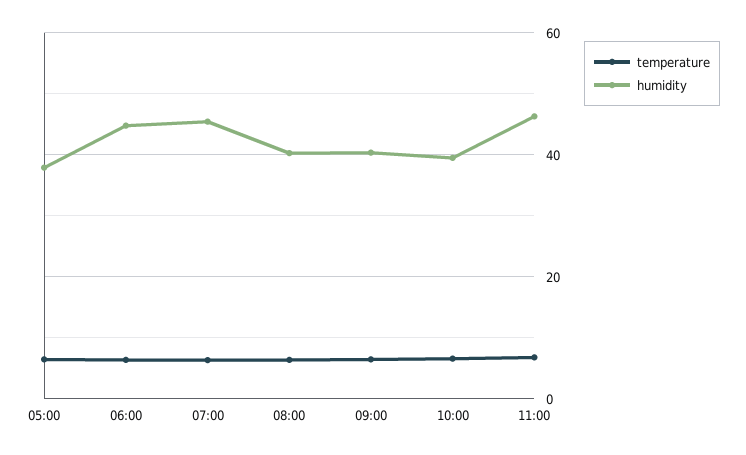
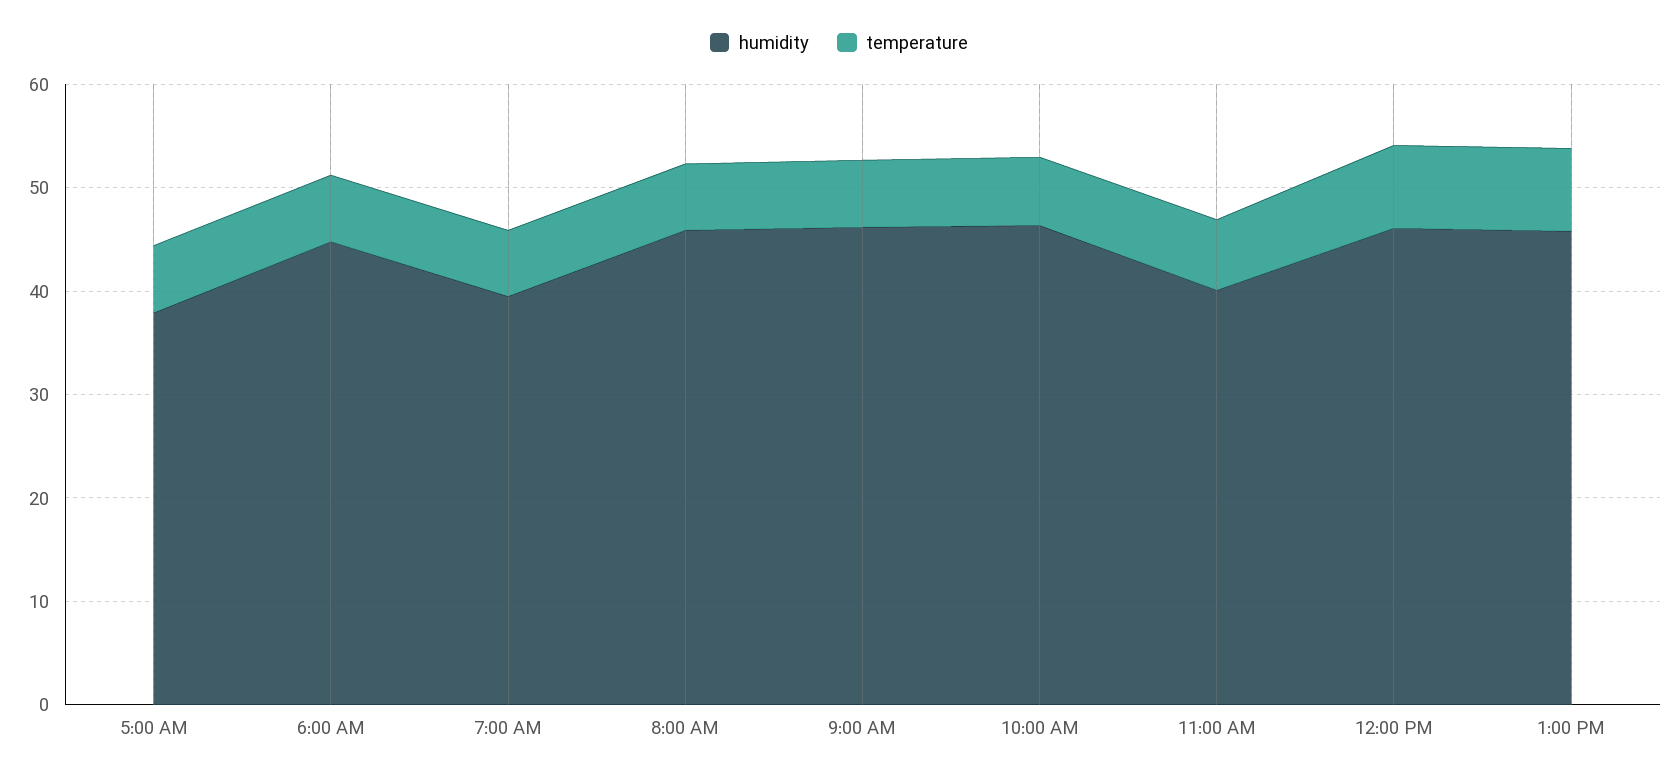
humidity, 07:00: 46 -> 40
humidity, 08:00: 40 -> 46
humidity, 09:00: 40 -> 46
humidity, 10:00: 40 -> 46
humidity, 11:00: 46 -> 40
humidity, 12:00 PM: none -> 46
temperature, 12:00 PM: none -> 8
humidity, 1:00 PM: none -> 46
temperature, 1:00 PM: none -> 8

